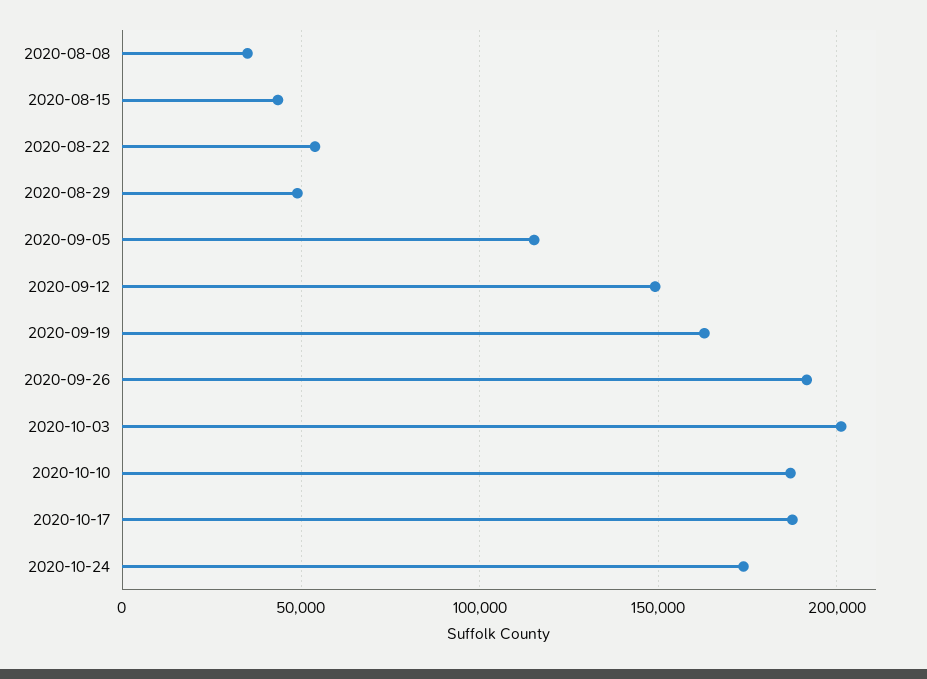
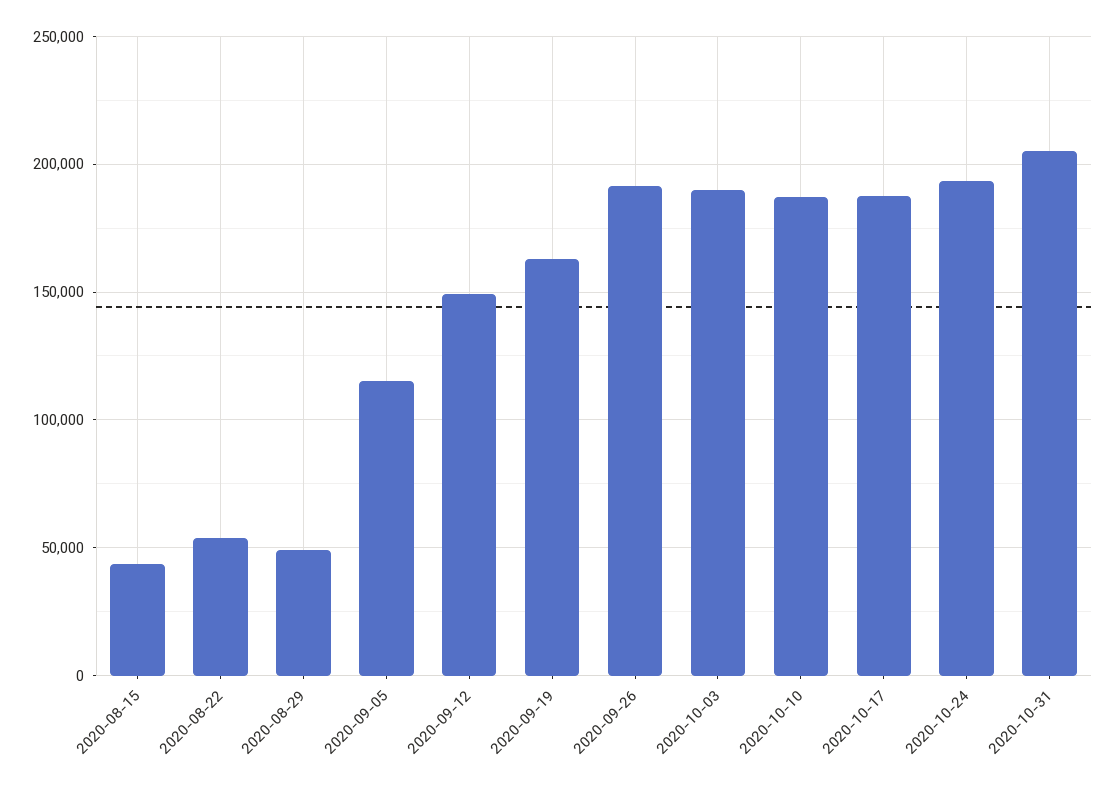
2020-08-08: 35000 -> none
2020-10-03: 200000 -> 190000
2020-10-24: 175000 -> 195000
2020-10-31: none -> 205000

